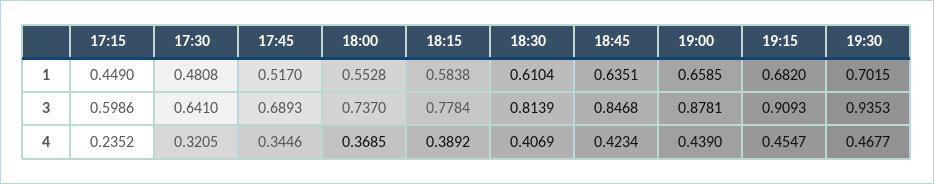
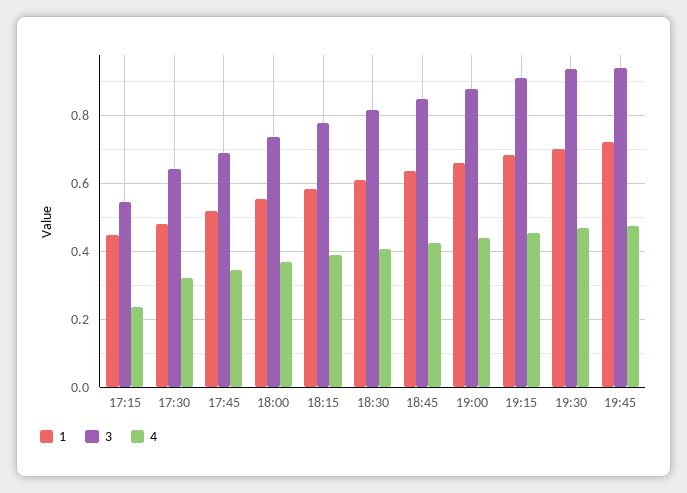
3, 17:15: 0.5986 -> 0.54
1, 19:45: none -> 0.72
3, 19:45: none -> 0.94
4, 19:45: none -> 0.48

